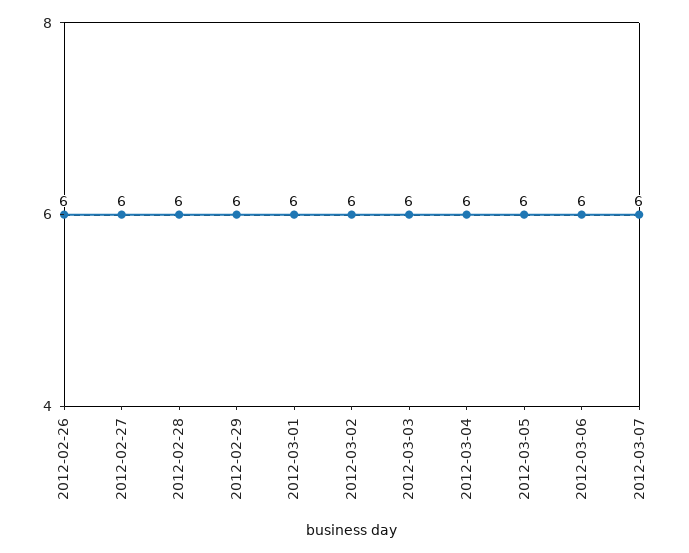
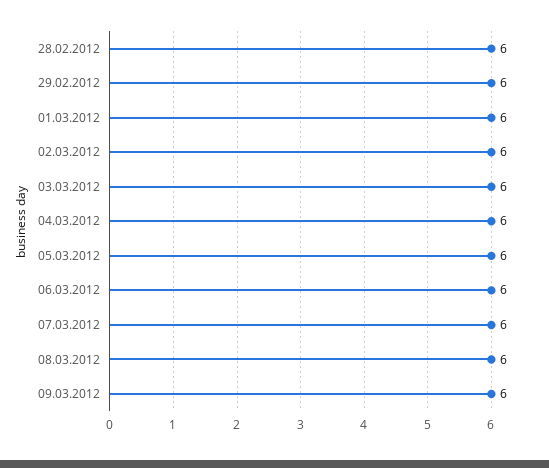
2012-02-26: 6 -> none
2012-02-27: 6 -> none
08.03.2012: none -> 6
09.03.2012: none -> 6

